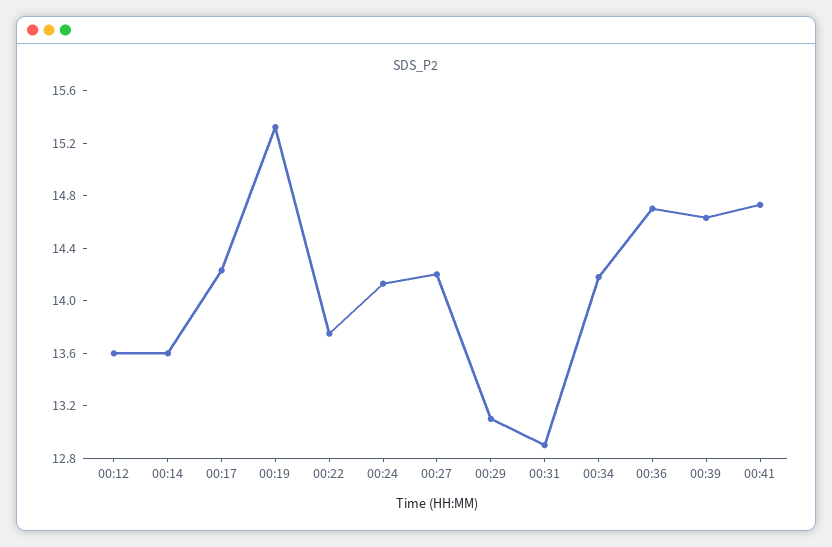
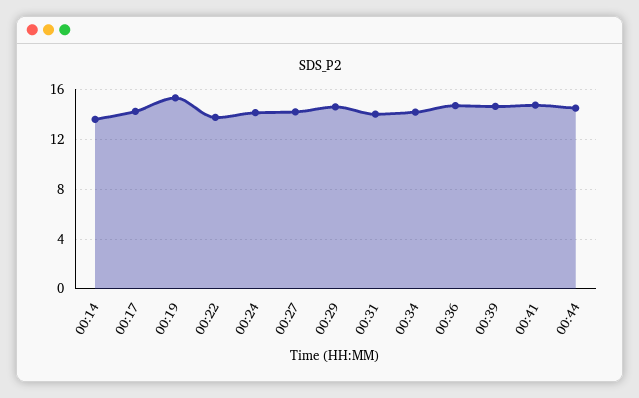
00:12: 13.6 -> none
00:29: 13.1 -> 14.5
00:31: 12.9 -> 14
00:44: none -> 14.5

